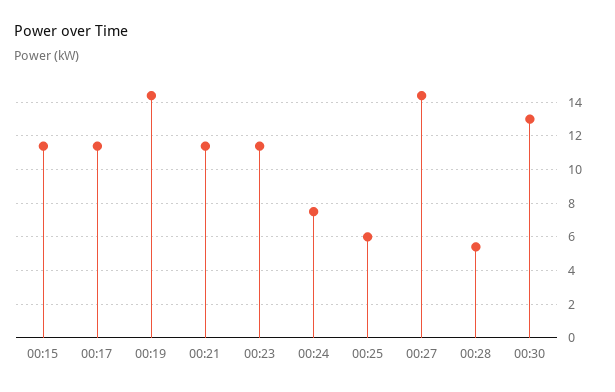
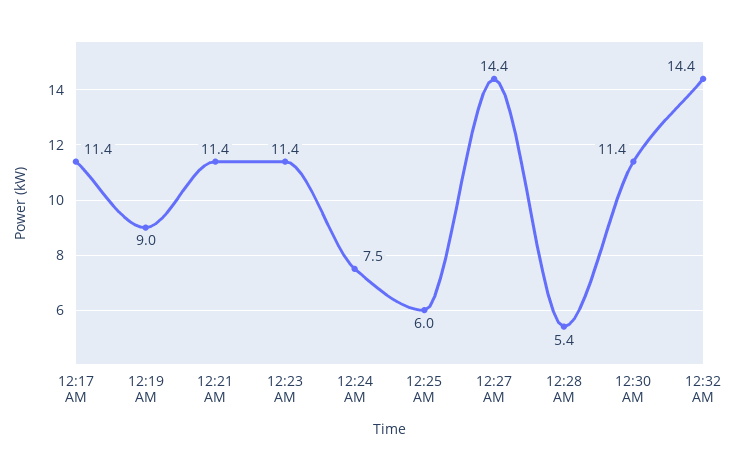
00:15: 11.5 -> none
00:19: 14.5 -> 9
00:30: 13 -> 11.4
12:32 AM: none -> 14.4

